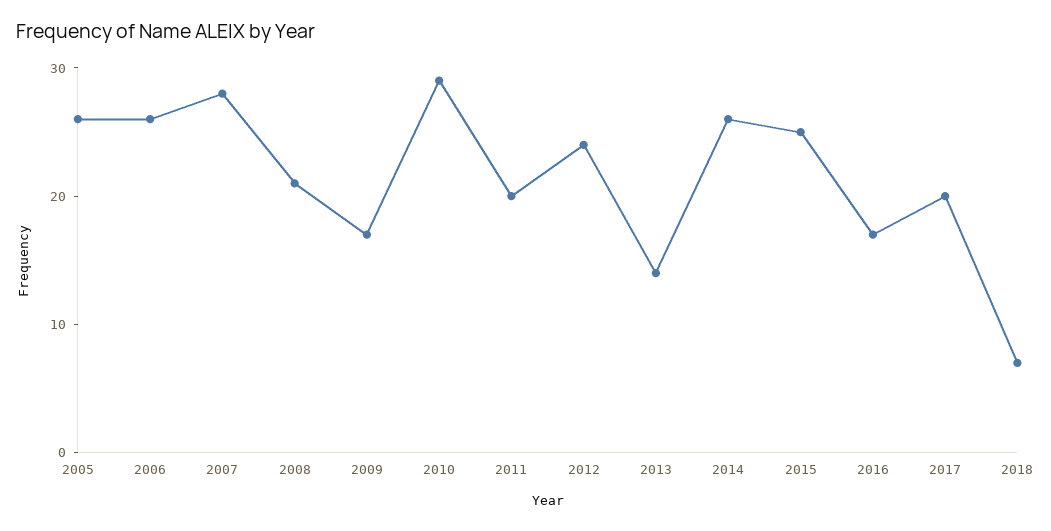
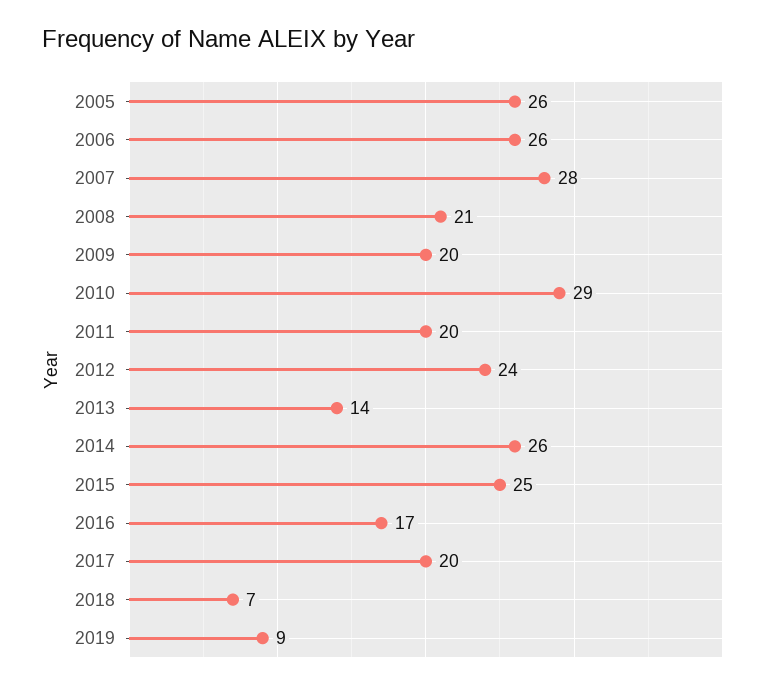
2009: 17 -> 20
2019: none -> 9

